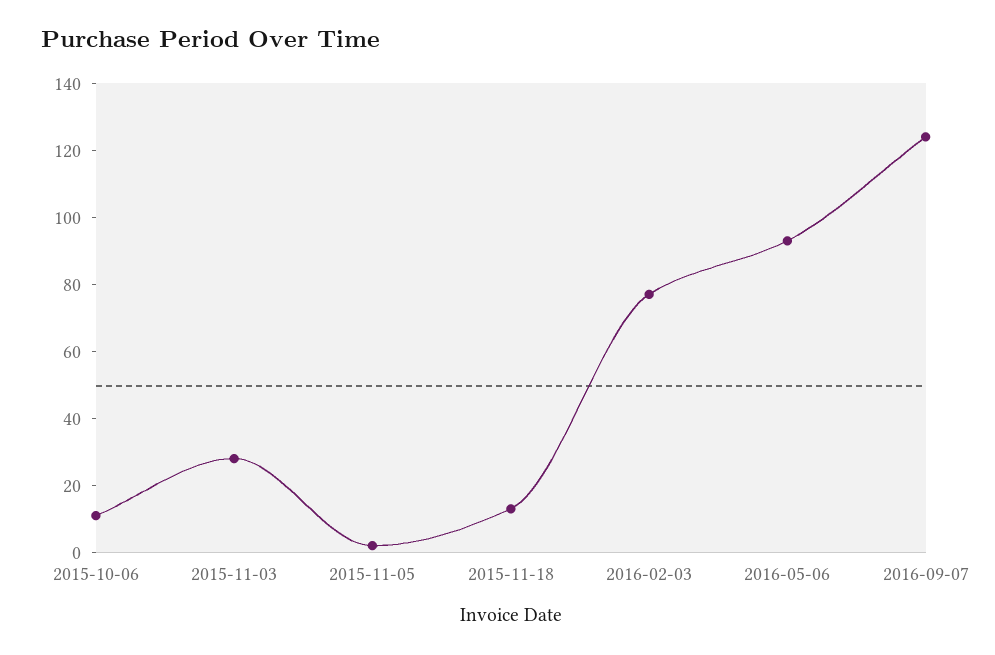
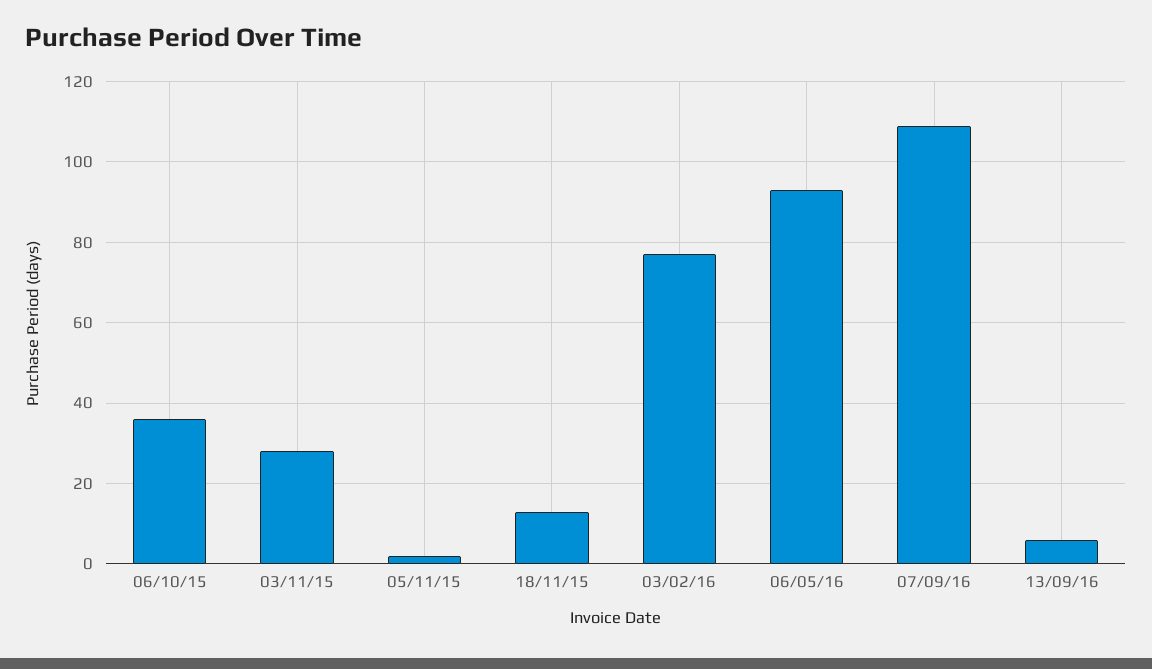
2015-10-06: 10 -> 35
2016-09-07: 125 -> 110
13/09/16: none -> 5

